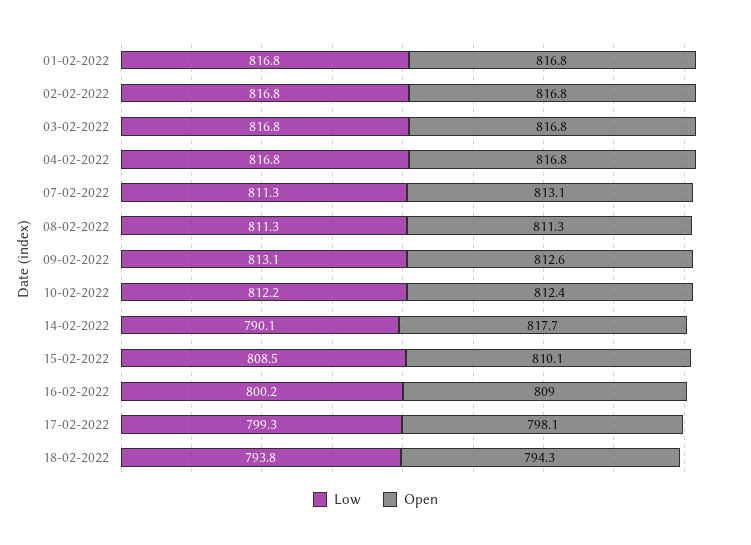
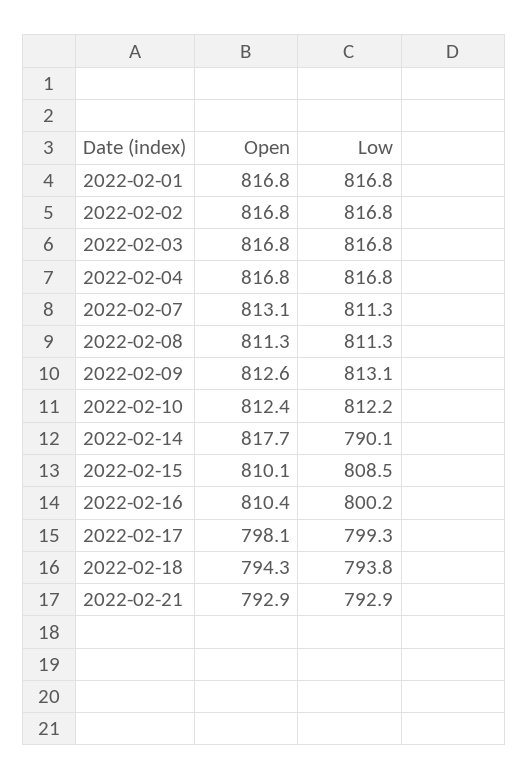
Open, 16-02-2022: 809 -> 810.4
Open, 2022-02-21: none -> 792.9
Low, 2022-02-21: none -> 792.9

